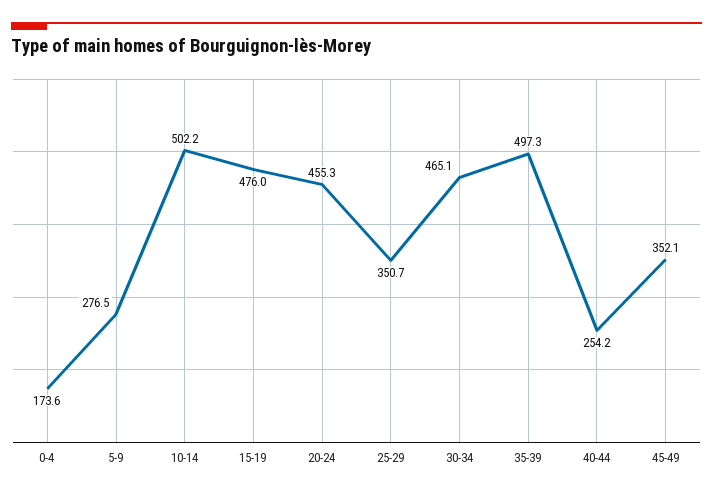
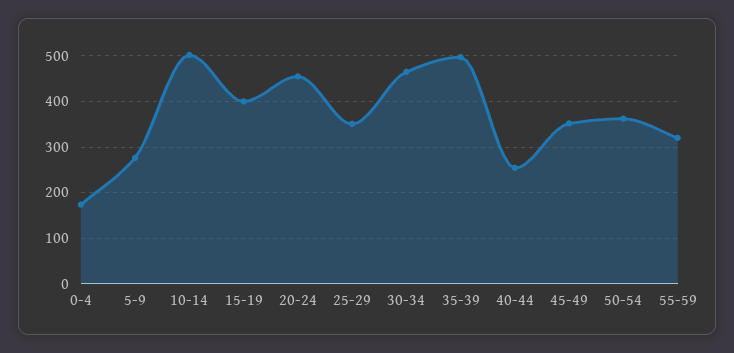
15-19: 476 -> 400
50-54: none -> 360
55-59: none -> 320

